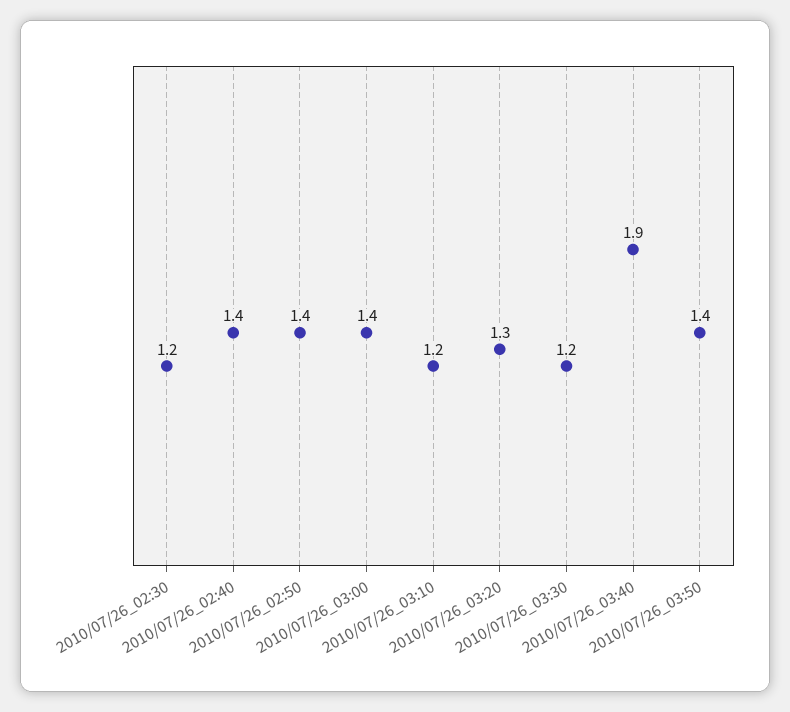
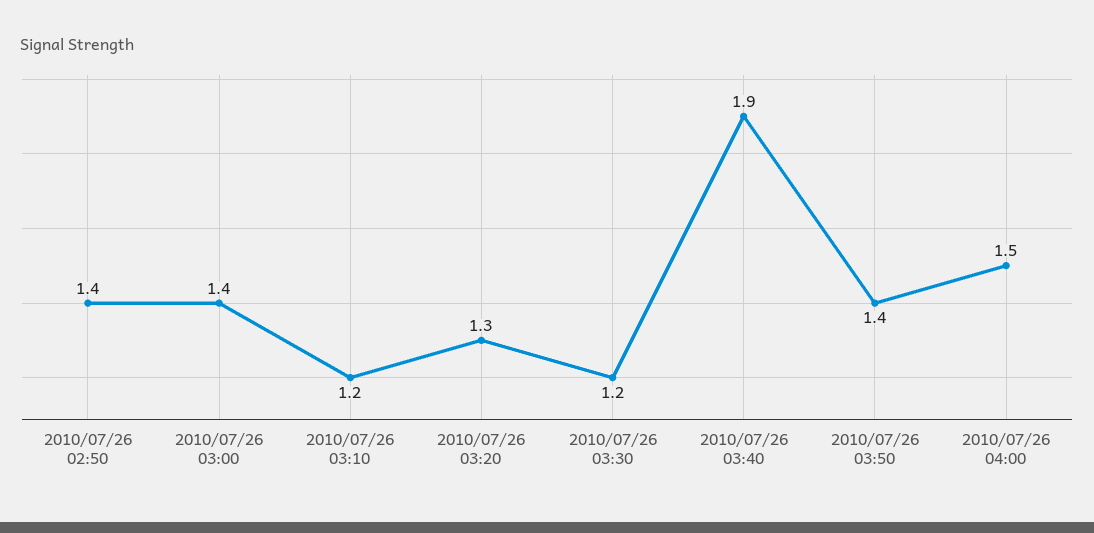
2010/07/26_02:30: 1.2 -> none
2010/07/26_02:40: 1.4 -> none
2010/07/26 04:00: none -> 1.5

